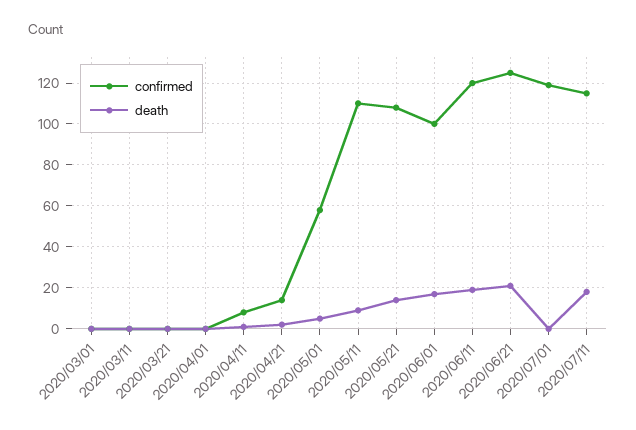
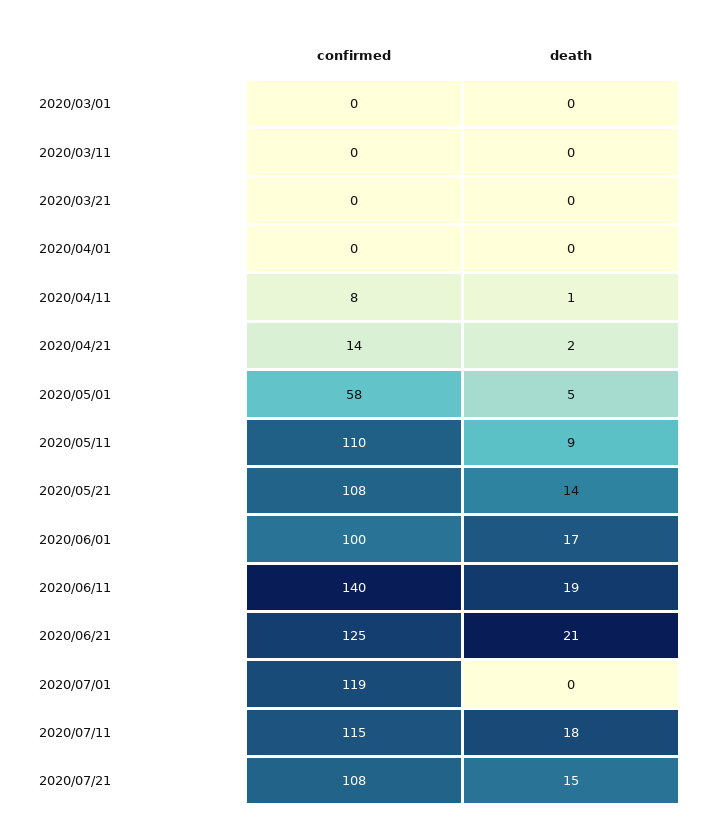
confirmed, 2020/06/11: 120 -> 140
confirmed, 2020/07/21: none -> 108
death, 2020/07/21: none -> 15

